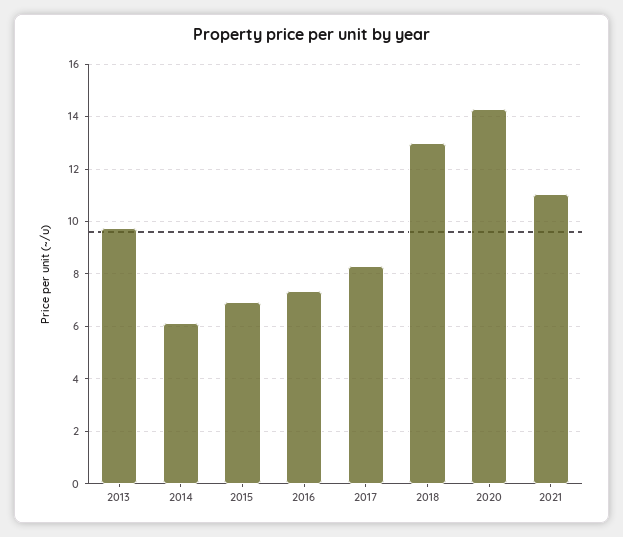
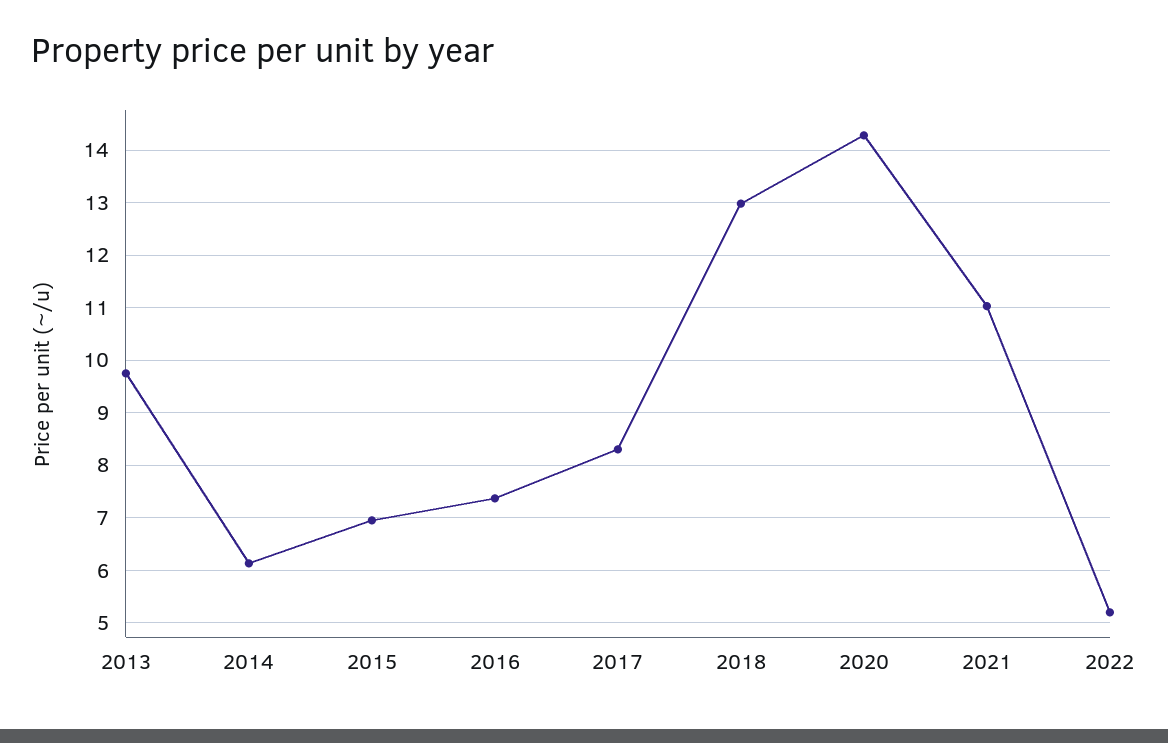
2022: none -> 5.2

